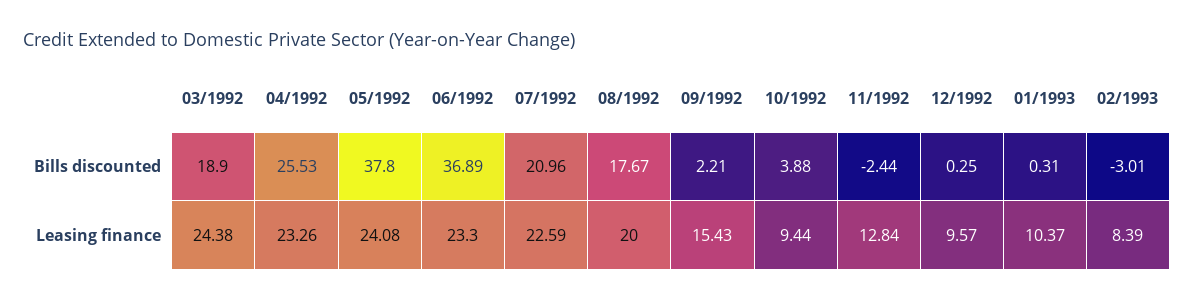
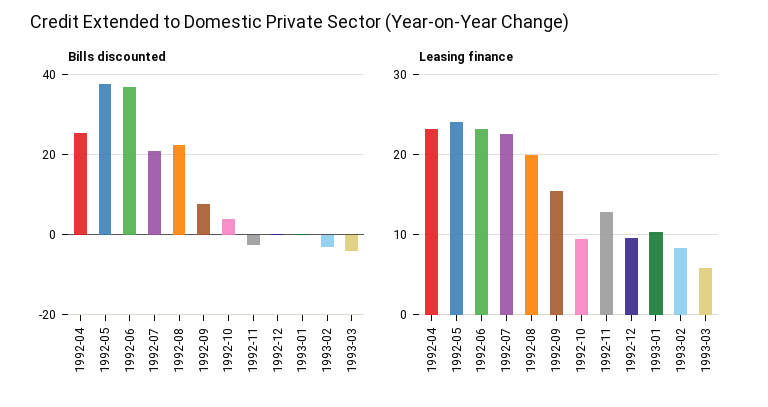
Bills discounted, 03/1992: 18.9 -> none
Bills discounted, 08/1992: 17.67 -> 22
Bills discounted, 09/1992: 2.21 -> 8
Leasing finance, 03/1992: 24.38 -> none
Bills discounted, 1993-03: none -> -4
Leasing finance, 1993-03: none -> 6

